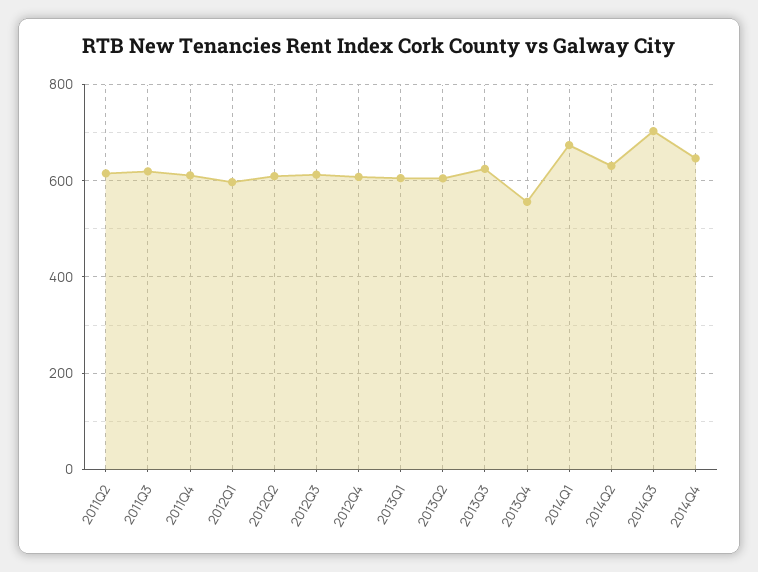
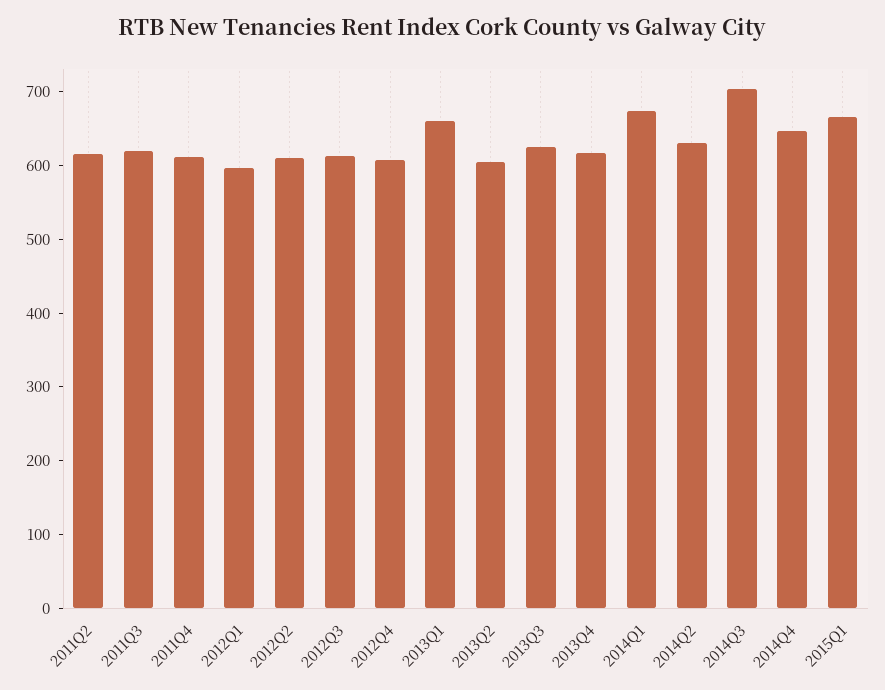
2013Q1: 600 -> 660
2013Q4: 560 -> 620
2015Q1: none -> 660

